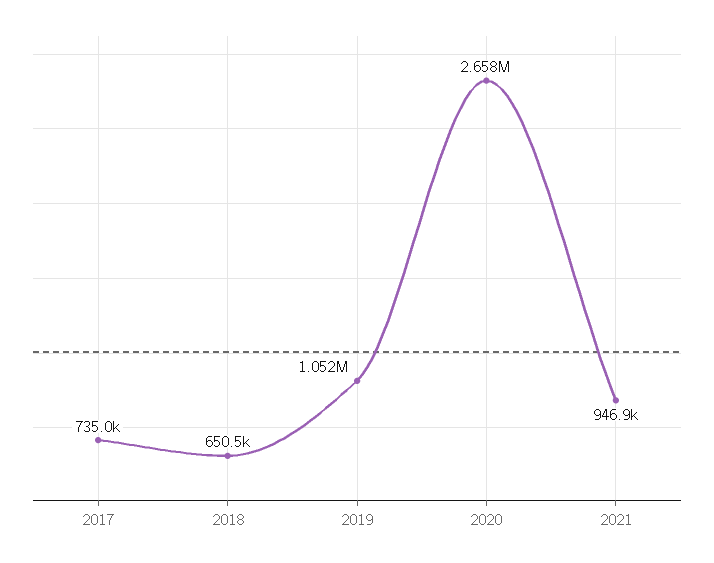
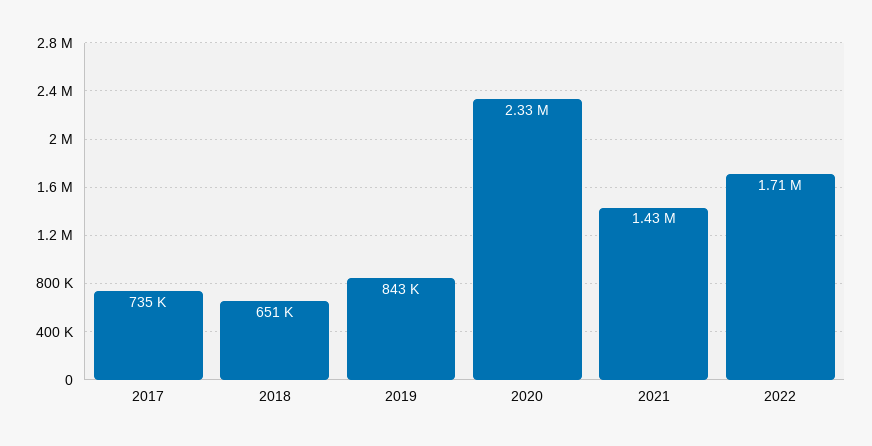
2019: 1052000 -> 843000
2020: 2658000 -> 2330000
2021: 946900 -> 1430000
2022: none -> 1710000

